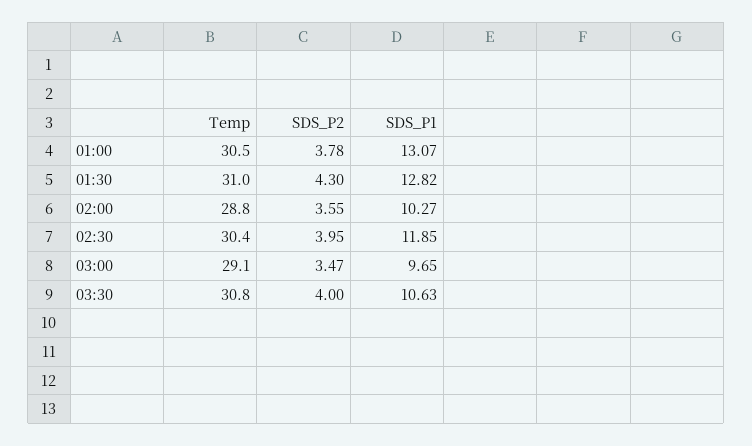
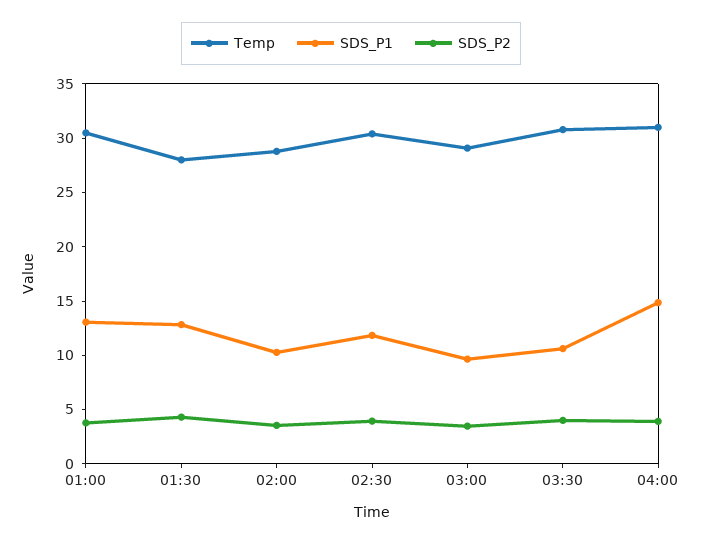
Temp, 01:30: 31 -> 28
Temp, 04:00: none -> 31
SDS_P1, 04:00: none -> 15
SDS_P2, 04:00: none -> 4

